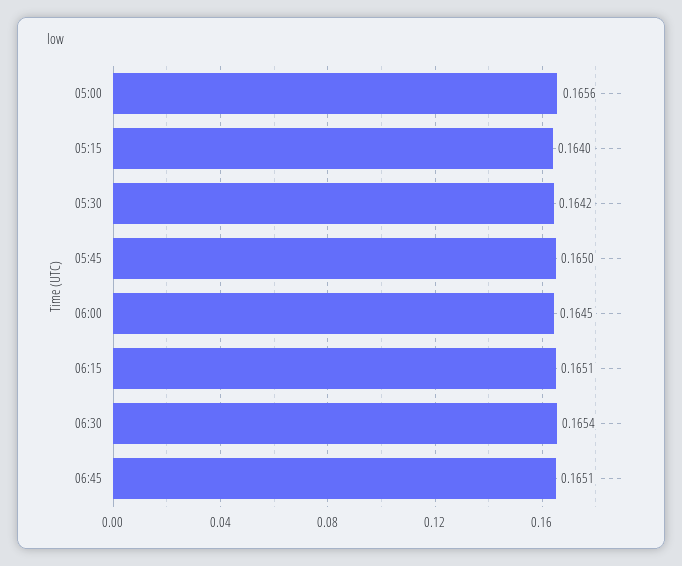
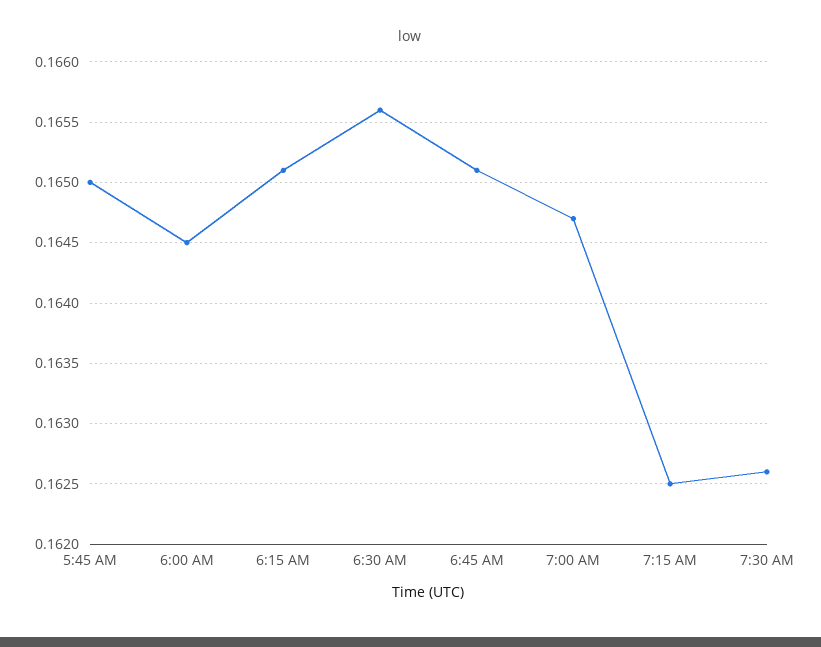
05:00: 0.1656 -> none
05:15: 0.164 -> none
05:30: 0.1642 -> none
06:30: 0.1654 -> 0.1656
7:00 AM: none -> 0.1647
7:15 AM: none -> 0.1625
7:30 AM: none -> 0.1626

